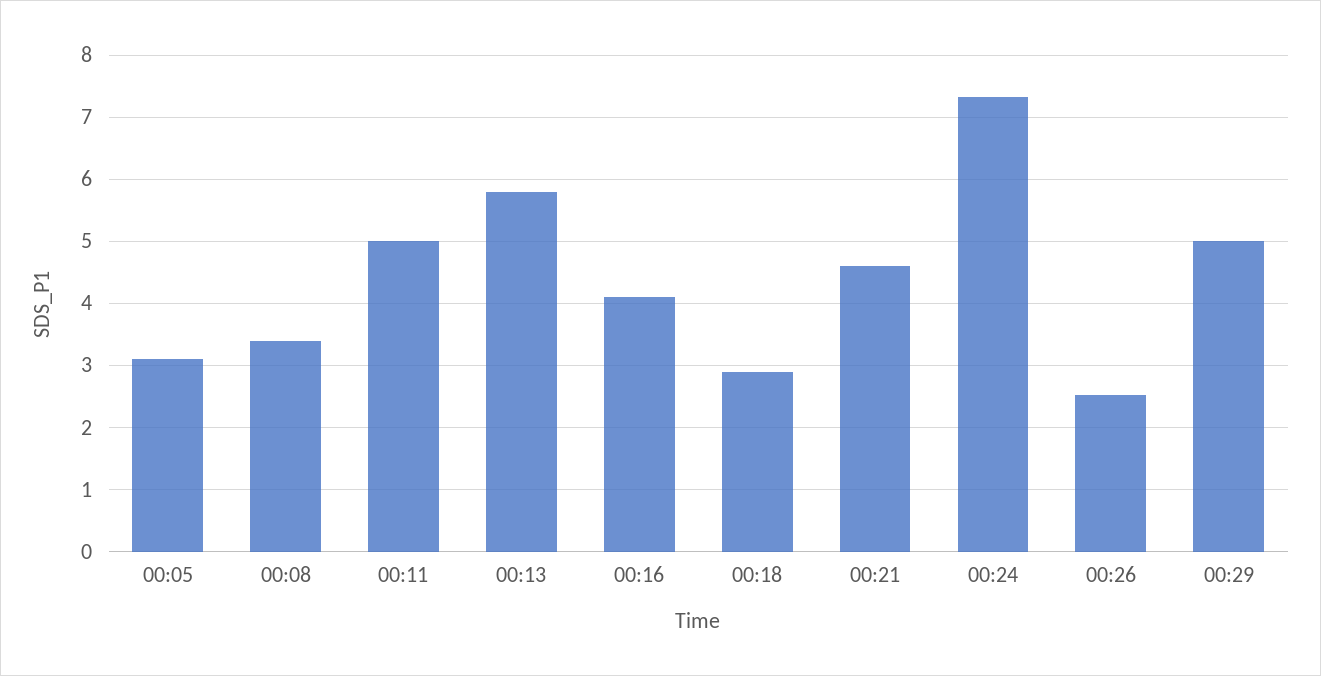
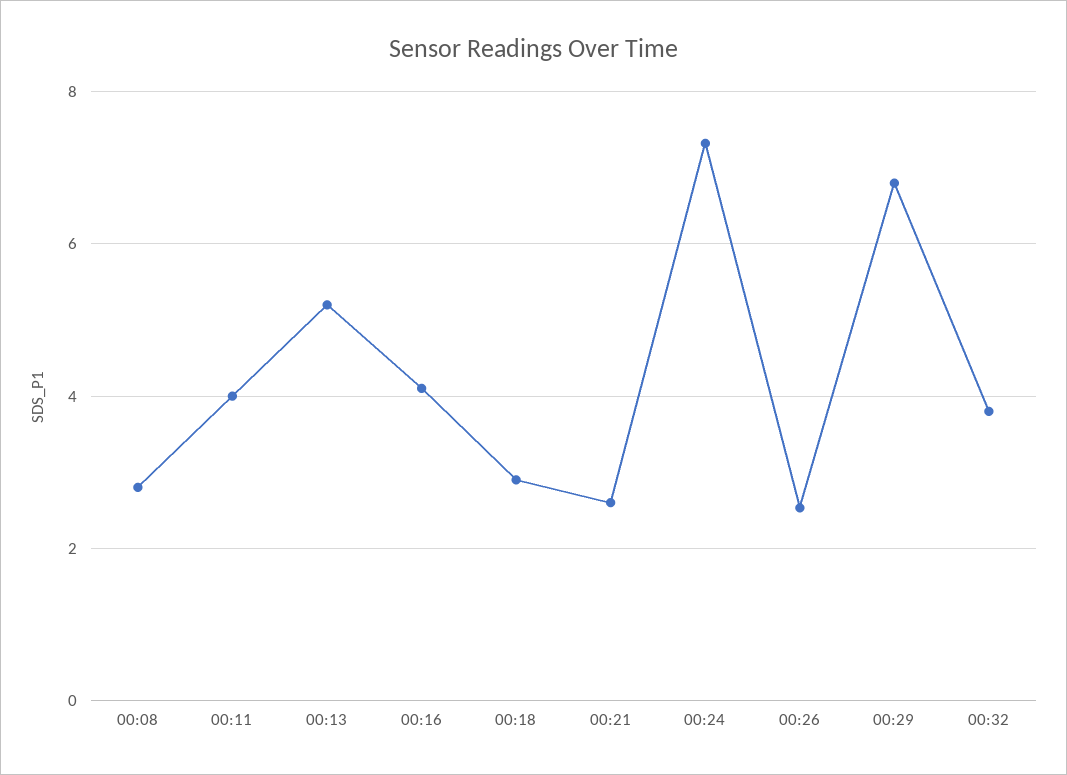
00:05: 3.1 -> none
00:08: 3.4 -> 2.8
00:11: 5 -> 4
00:13: 5.8 -> 5.2
00:21: 4.6 -> 2.6
00:29: 5 -> 6.8
00:32: none -> 3.8

